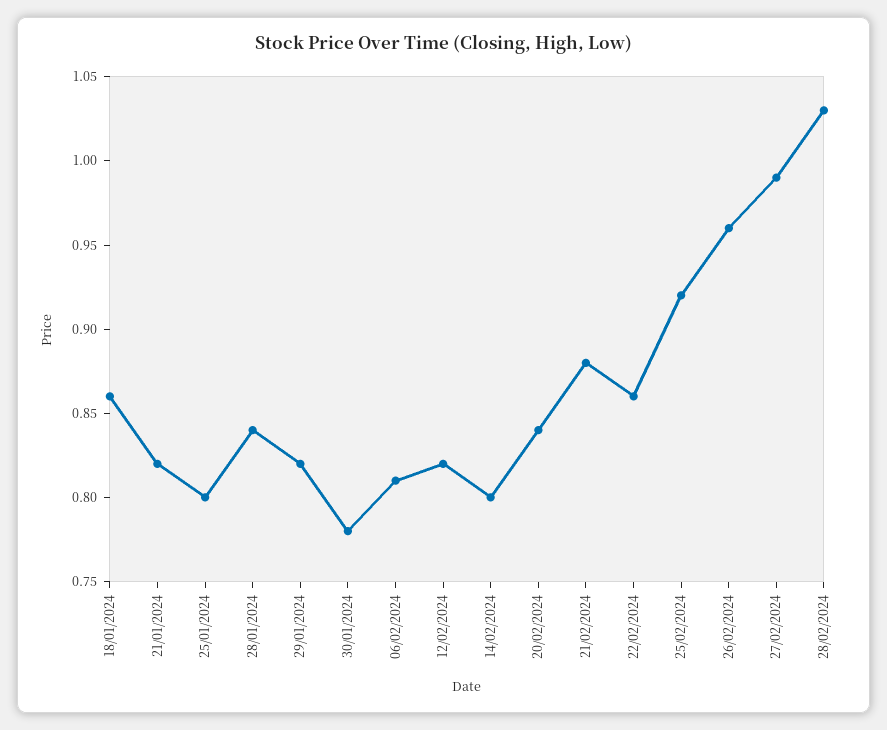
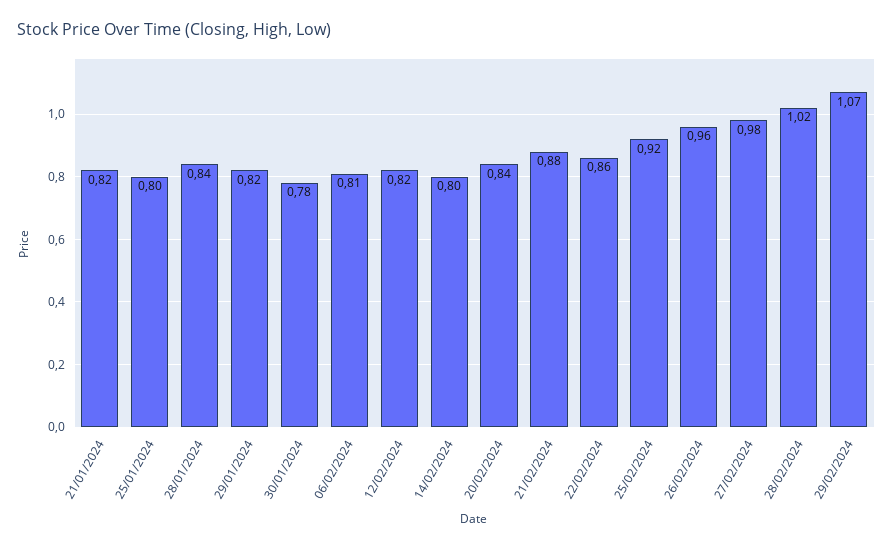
18/01/2024: 0.86 -> none
27/02/2024: 0.99 -> 0.98
28/02/2024: 1.03 -> 1.02
29/02/2024: none -> 1.07

